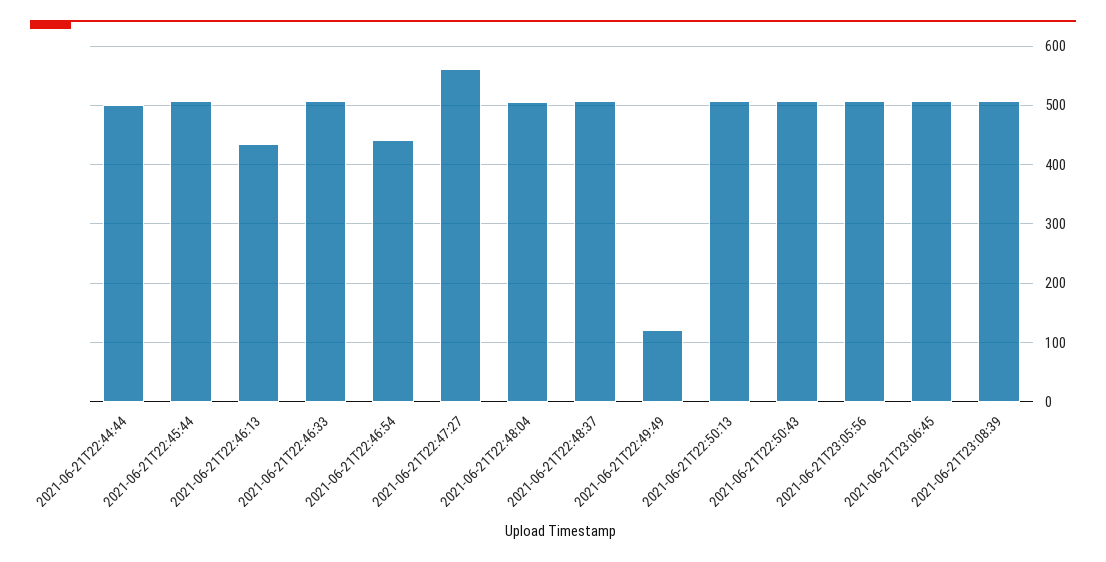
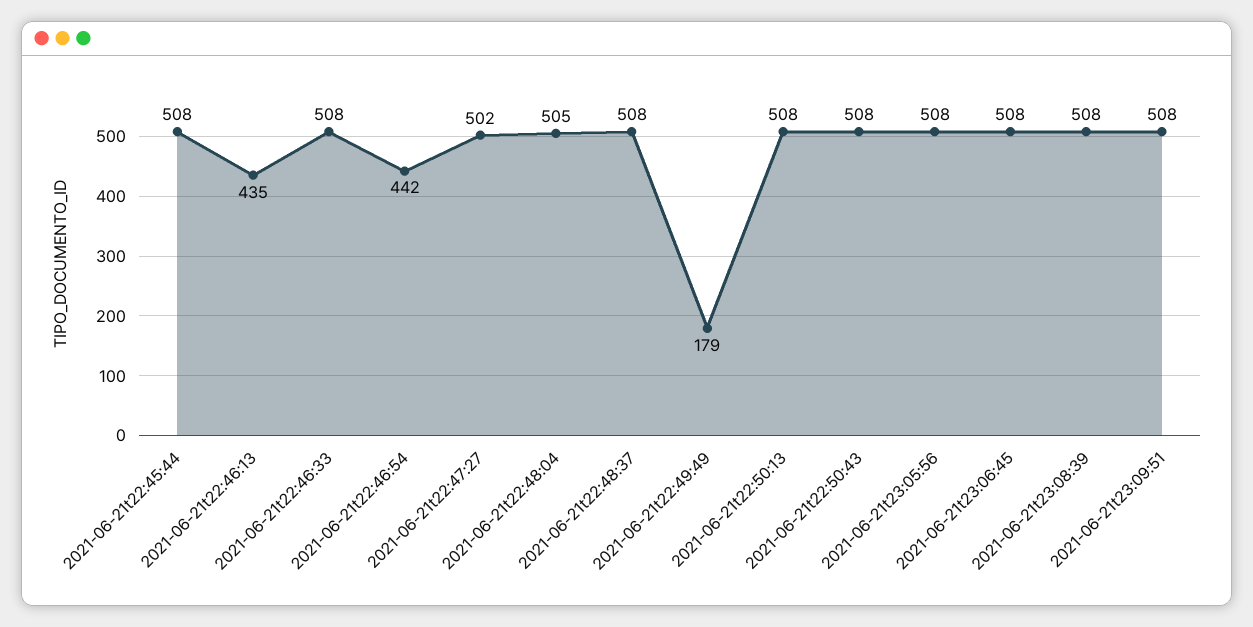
2021-06-21T22:44:44: 500 -> none
2021-06-21T22:47:27: 560 -> 502
2021-06-21T22:49:49: 120 -> 179
2021-06-21t23:09:51: none -> 508

